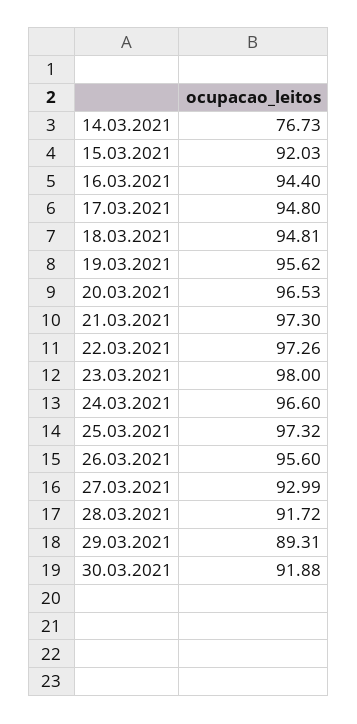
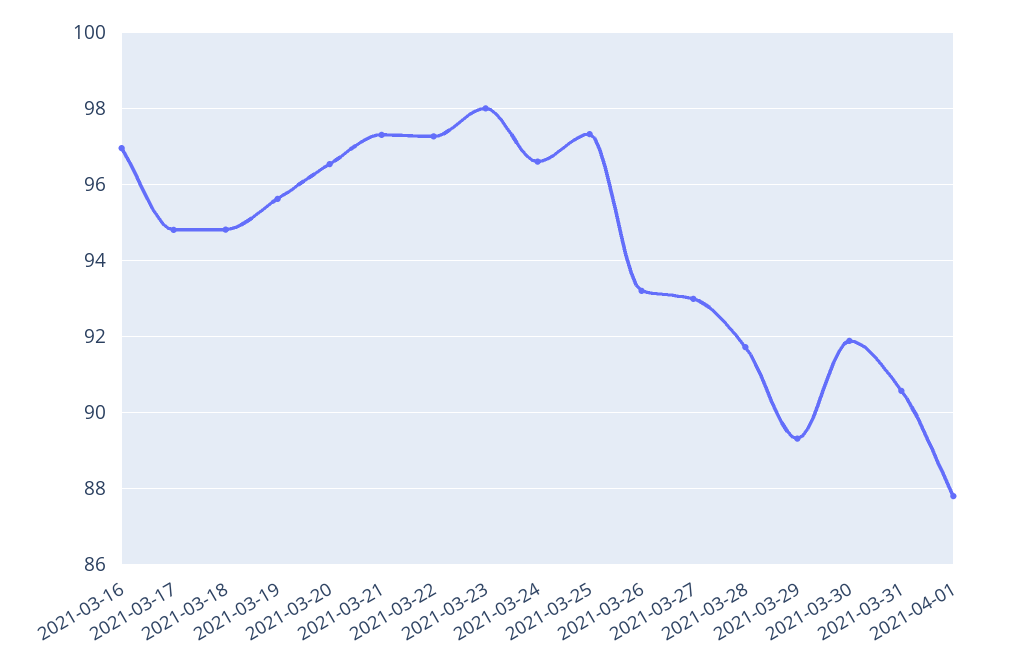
14.03.2021: 76.73 -> none
15.03.2021: 92.03 -> none
16.03.2021: 94.4 -> 97
26.03.2021: 95.6 -> 93.2
2021-03-31: none -> 90.6
2021-04-01: none -> 87.8

